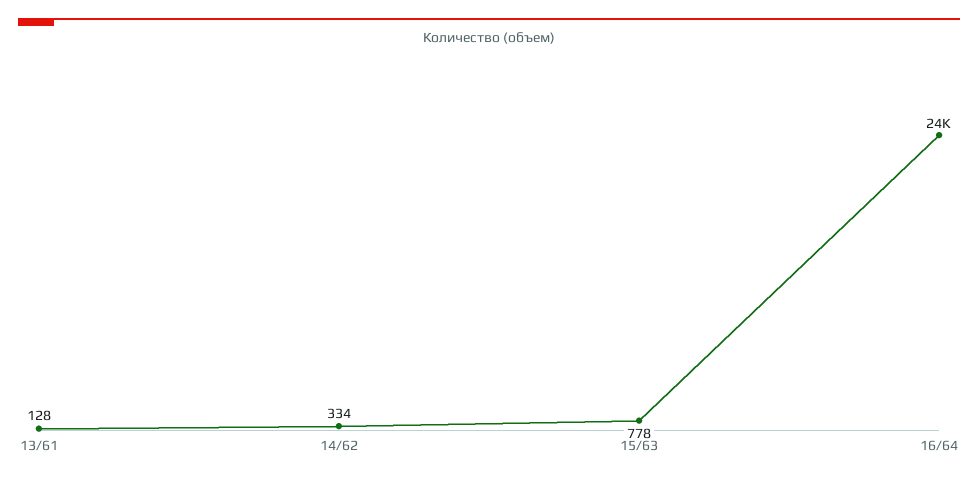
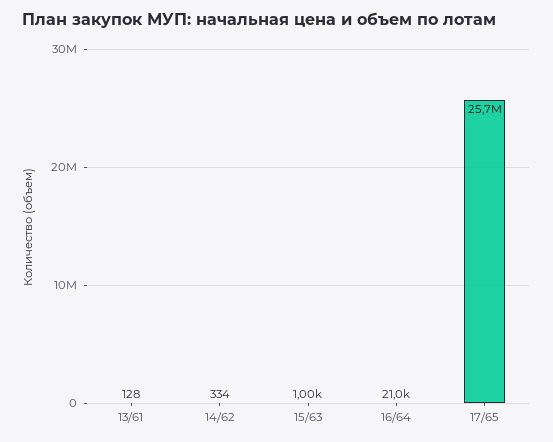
15/63: 778 -> 1000
16/64: 24000 -> 21000
17/65: none -> 25700000

